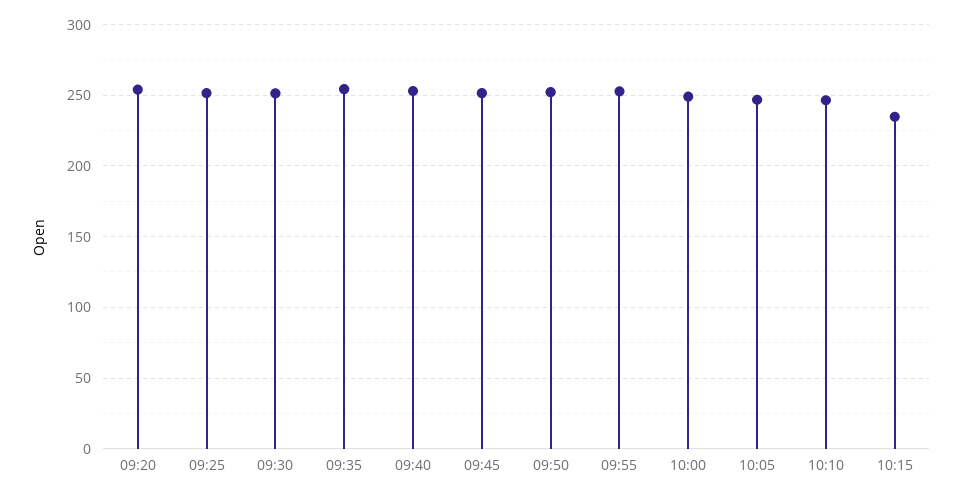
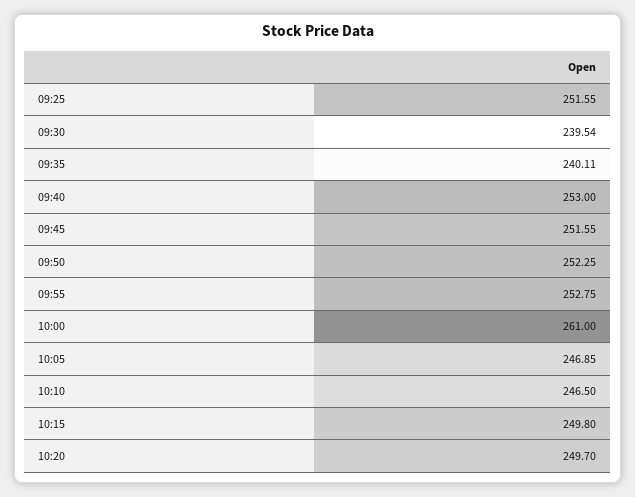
09:20: 255 -> none
09:30: 250 -> 239.54
09:35: 255 -> 240.11
10:00: 250 -> 261
10:15: 235 -> 249.8
10:20: none -> 249.7

